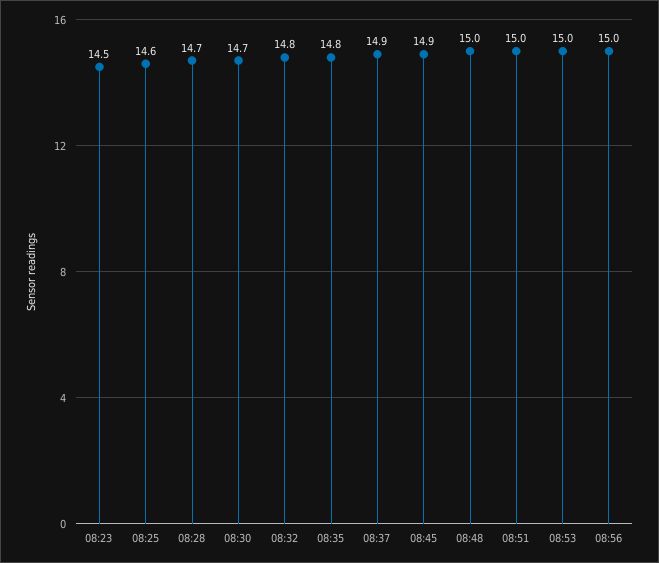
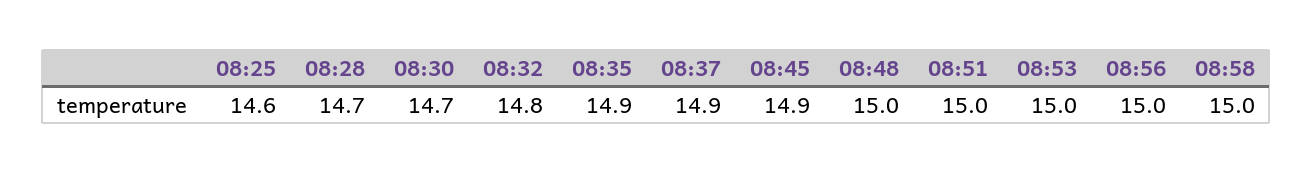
08:23: 14.5 -> none
08:35: 14.8 -> 14.9
08:58: none -> 15

